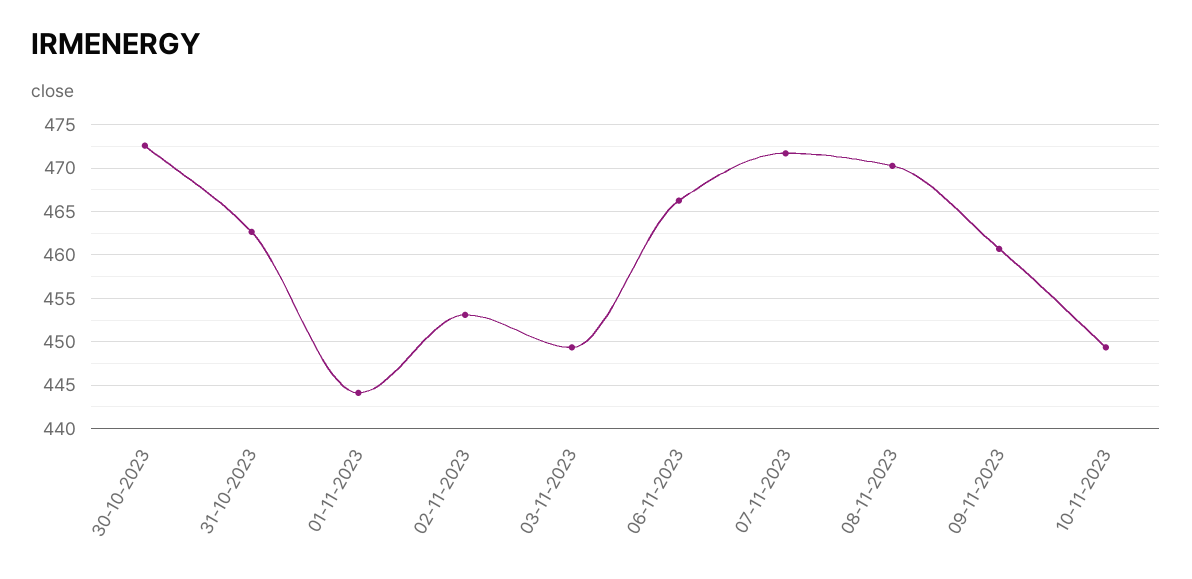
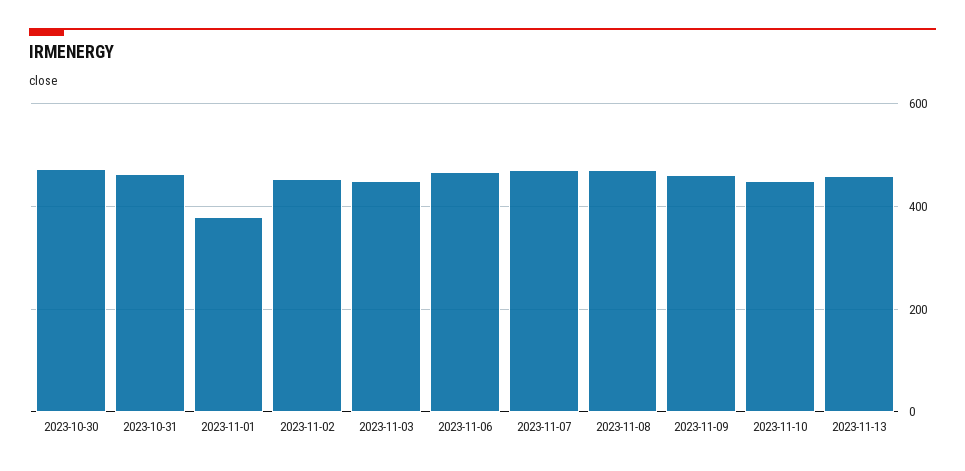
01-11-2023: 444 -> 380
2023-11-13: none -> 460

